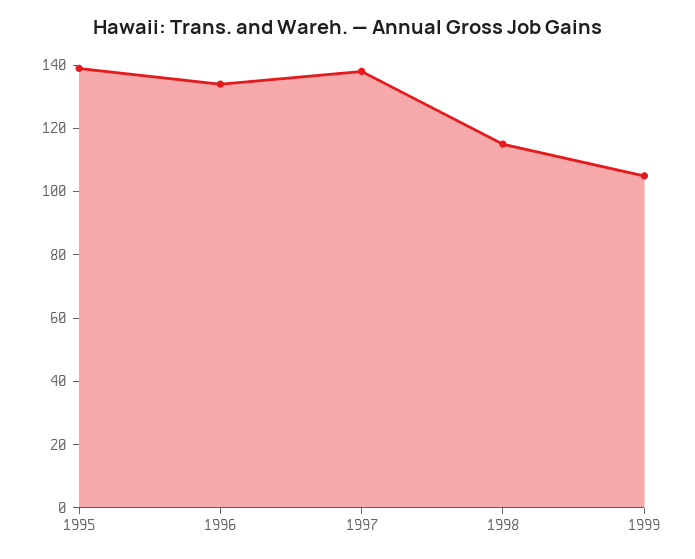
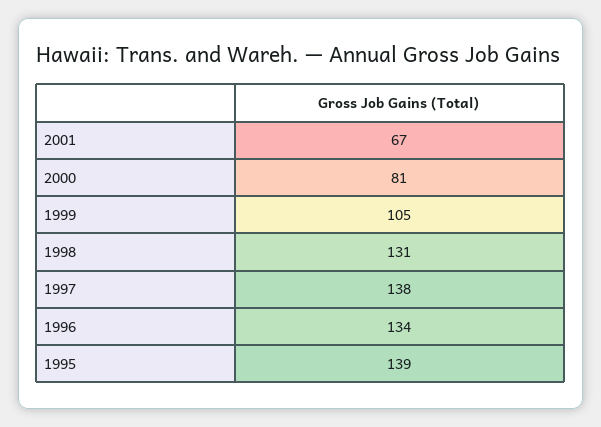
1998: 115 -> 131
2001: none -> 67
2000: none -> 81

